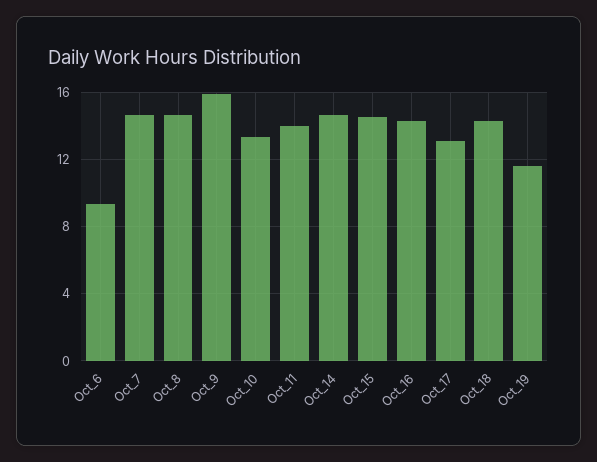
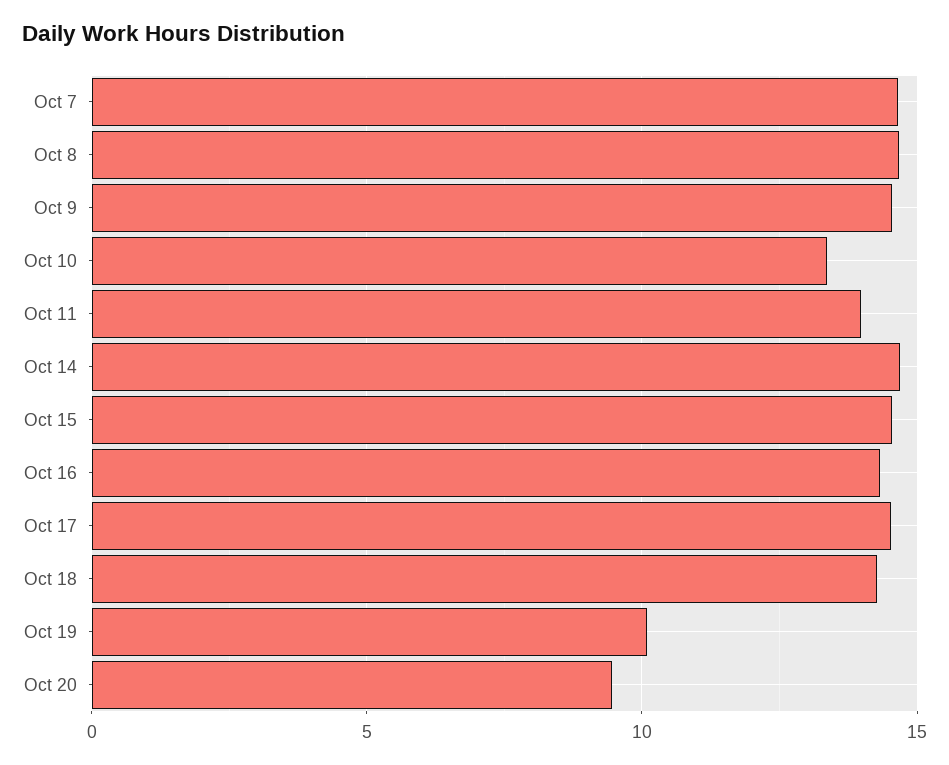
Oct_6: 9.5 -> none
Oct_9: 16 -> 14.5
Oct_17: 13 -> 14.5
Oct_19: 11.5 -> 10
Oct 20: none -> 9.5

